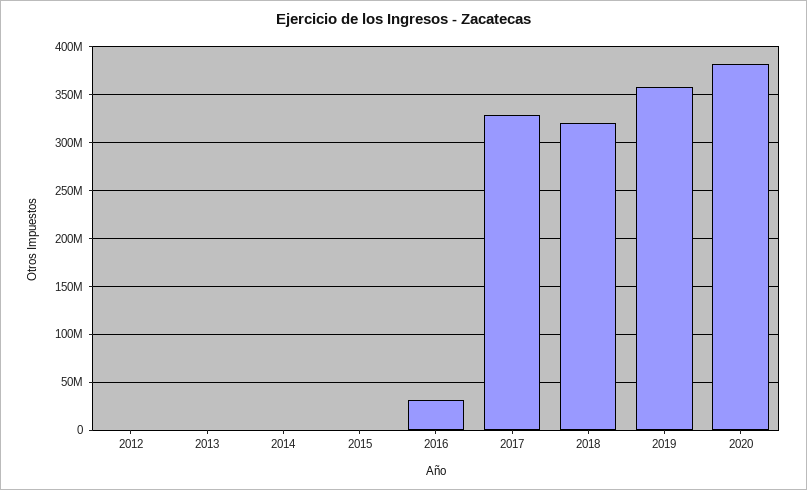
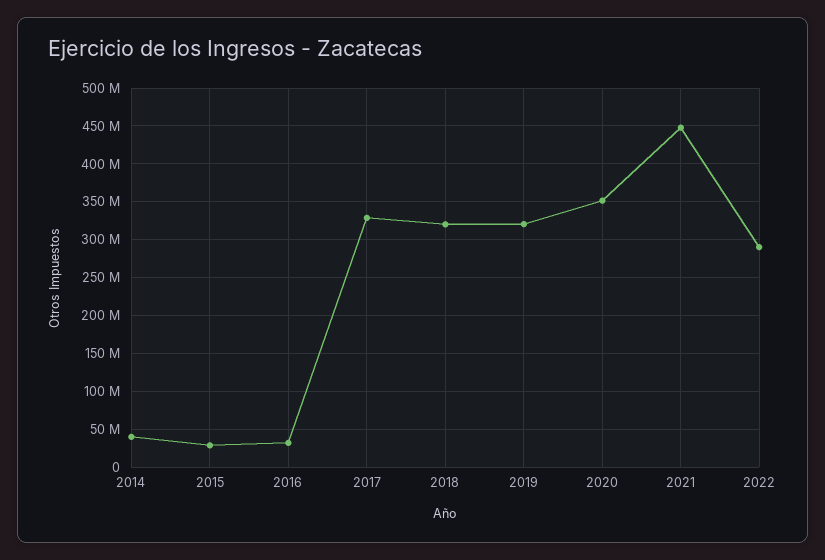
2012: 0 -> none
2013: 0 -> none
2014: 0 -> 40000000
2015: 0 -> 30000000
2019: 360000000 -> 320000000
2020: 380000000 -> 350000000
2021: none -> 450000000
2022: none -> 290000000

